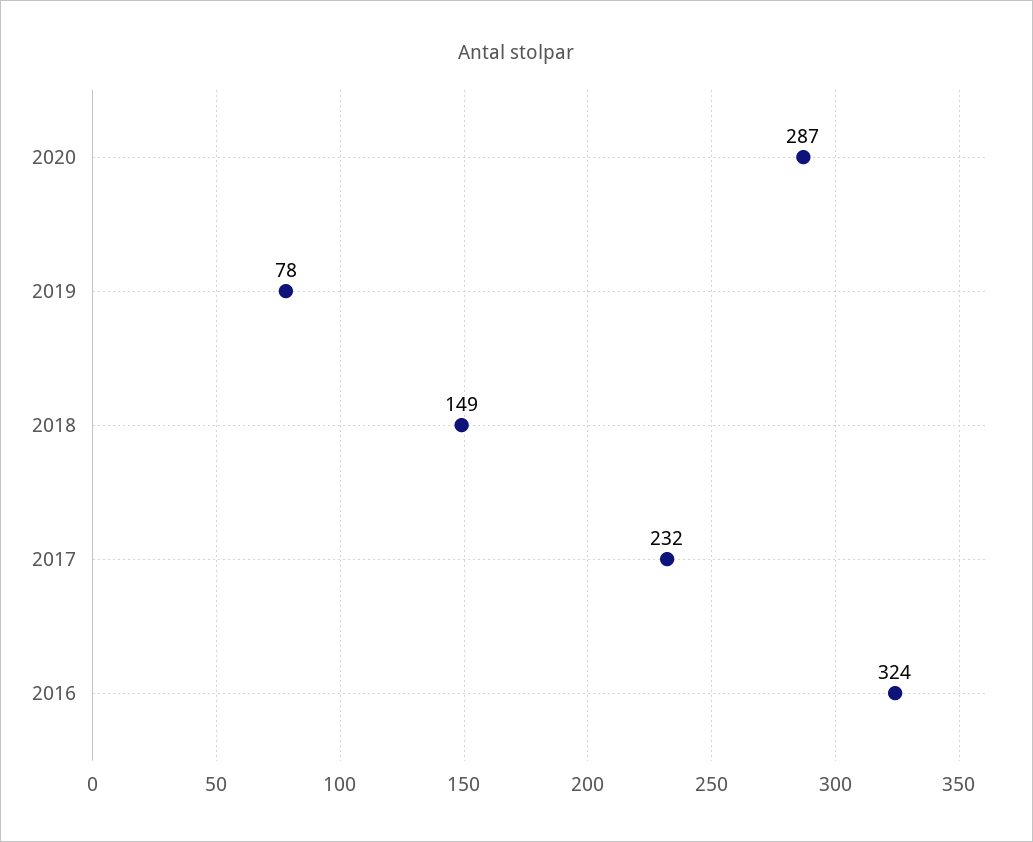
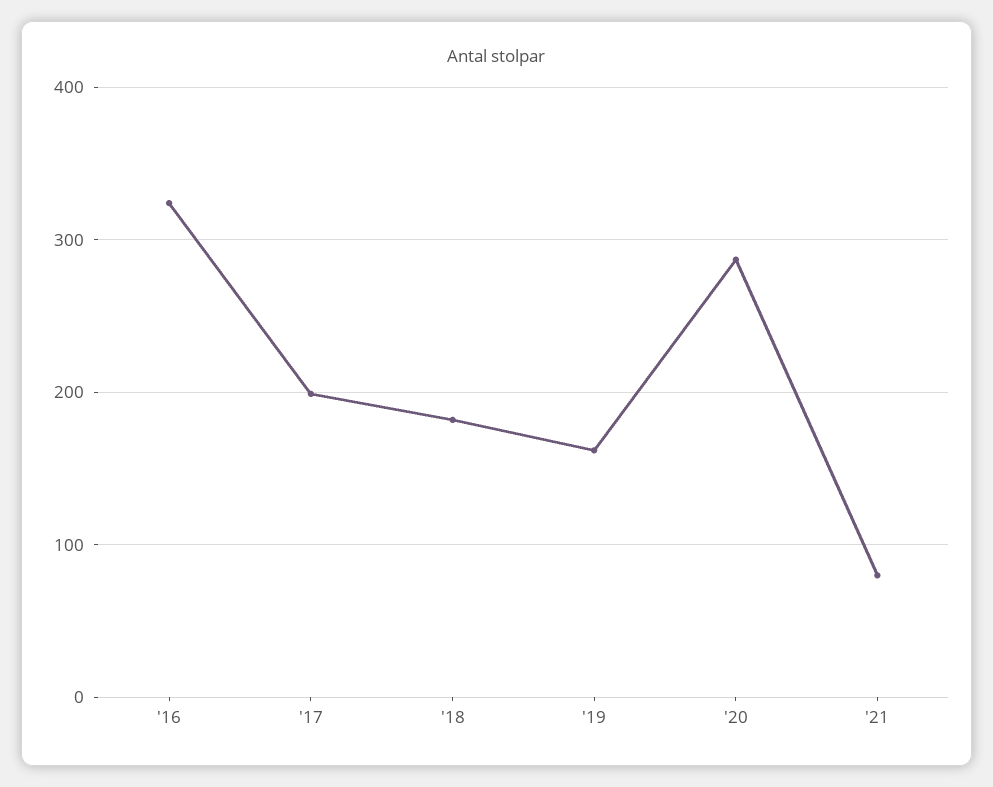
2019: 78 -> 160
2018: 149 -> 180
2017: 232 -> 200
'21: none -> 80

